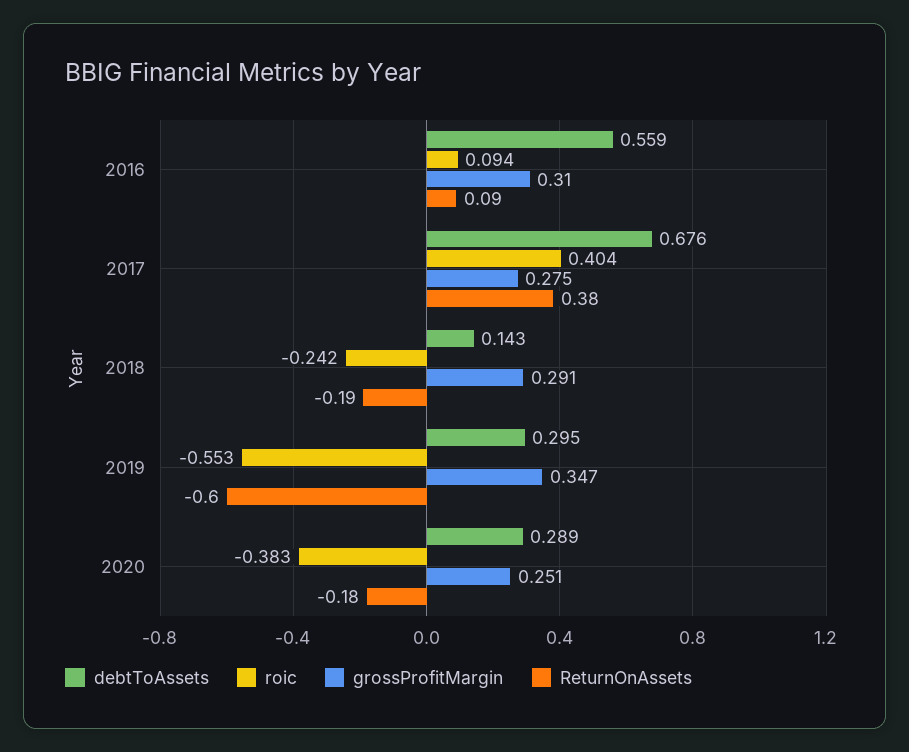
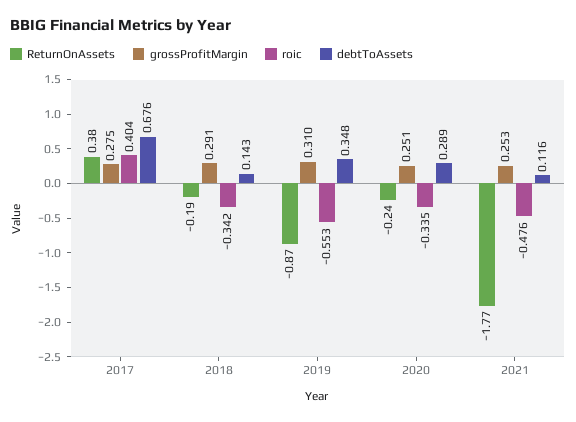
debtToAssets, 2016: 0.559 -> none
roic, 2016: 0.094 -> none
grossProfitMargin, 2016: 0.31 -> none
ReturnOnAssets, 2016: 0.09 -> none
roic, 2018: -0.242 -> -0.342
debtToAssets, 2019: 0.295 -> 0.348
grossProfitMargin, 2019: 0.347 -> 0.31
ReturnOnAssets, 2019: -0.6 -> -0.87
roic, 2020: -0.383 -> -0.335
ReturnOnAssets, 2020: -0.18 -> -0.24
ReturnOnAssets, 2021: none -> -1.77
grossProfitMargin, 2021: none -> 0.253
roic, 2021: none -> -0.476
debtToAssets, 2021: none -> 0.116

